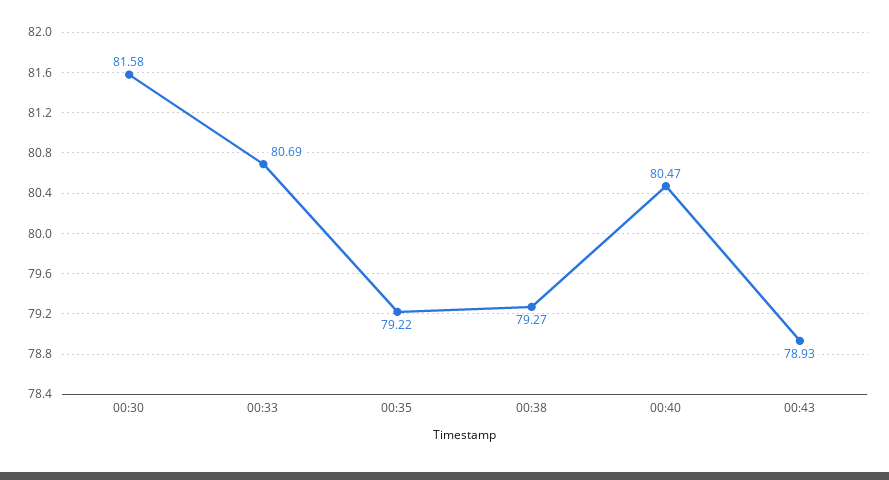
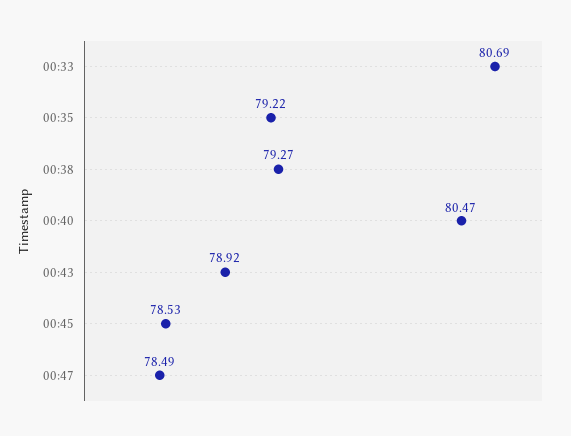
00:30: 81.58 -> none
00:43: 78.93 -> 78.92
00:45: none -> 78.53
00:47: none -> 78.49

